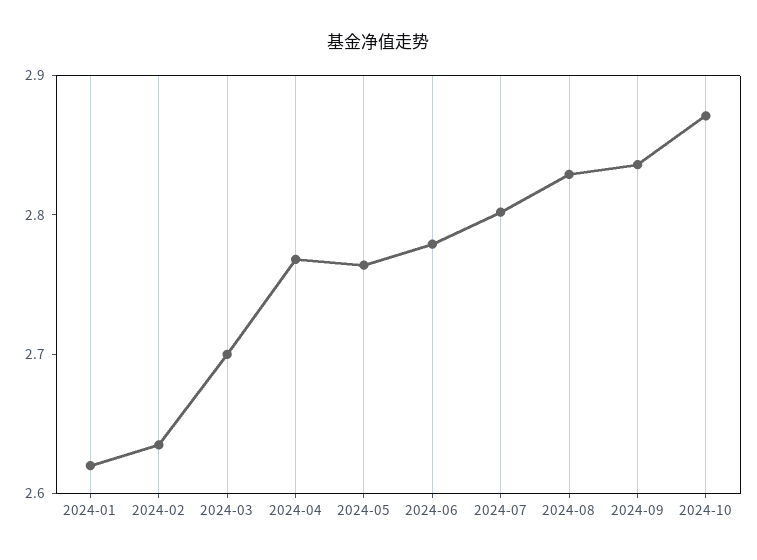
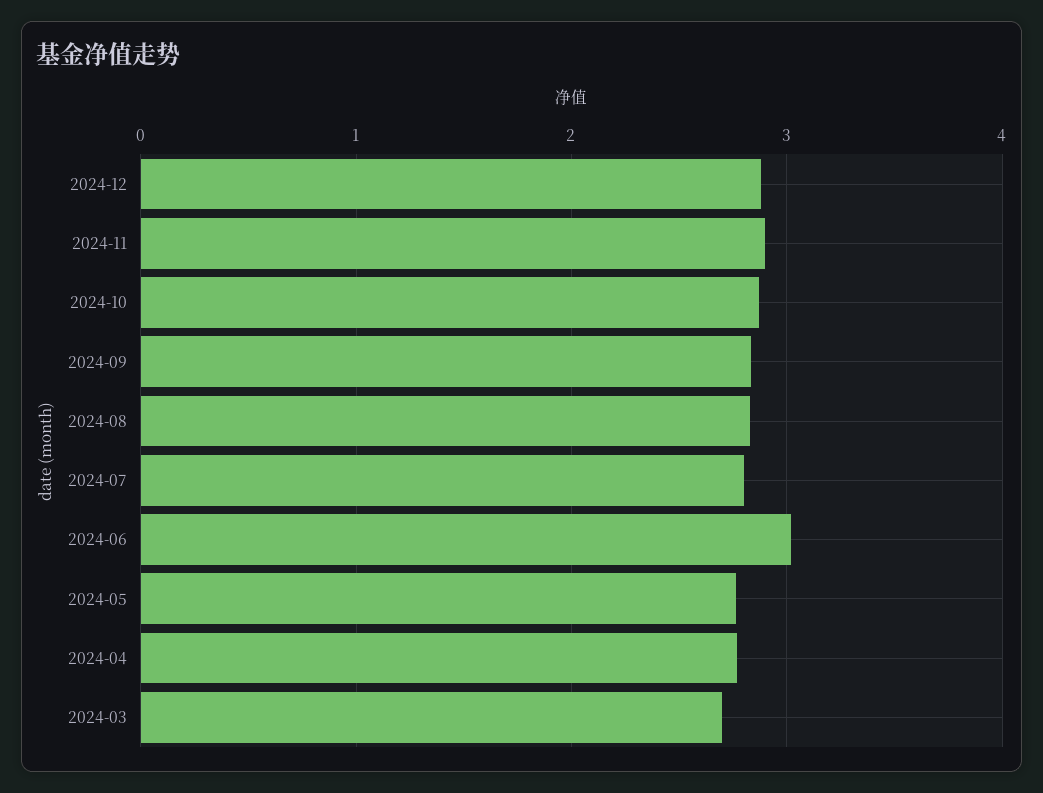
2024-01: 2.62 -> none
2024-02: 2.64 -> none
2024-06: 2.78 -> 3
2024-12: none -> 2.9
2024-11: none -> 2.9

